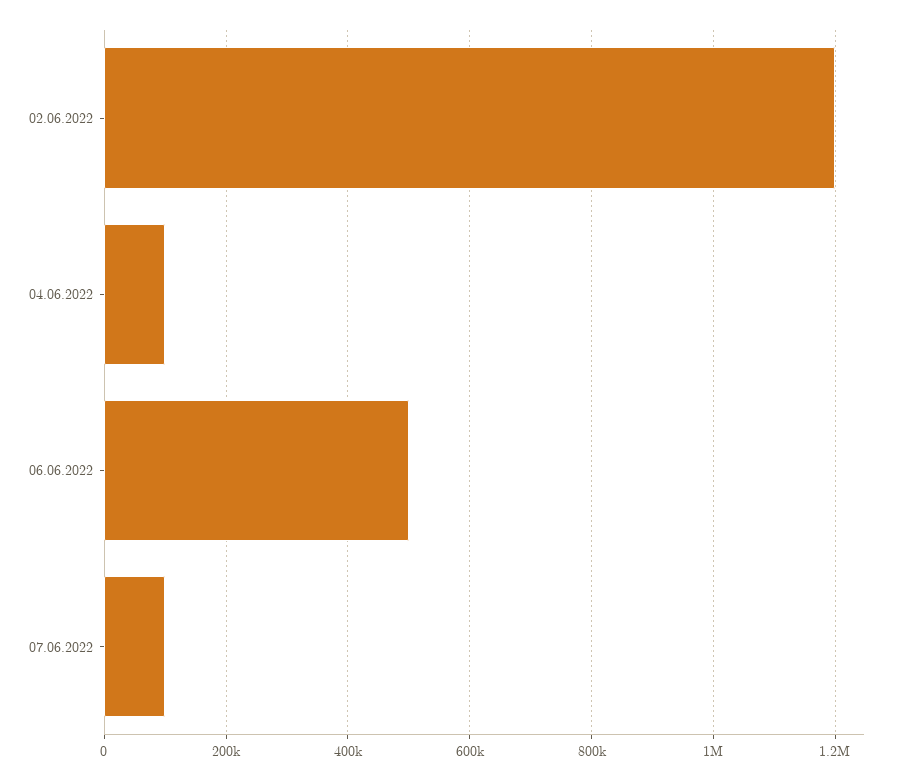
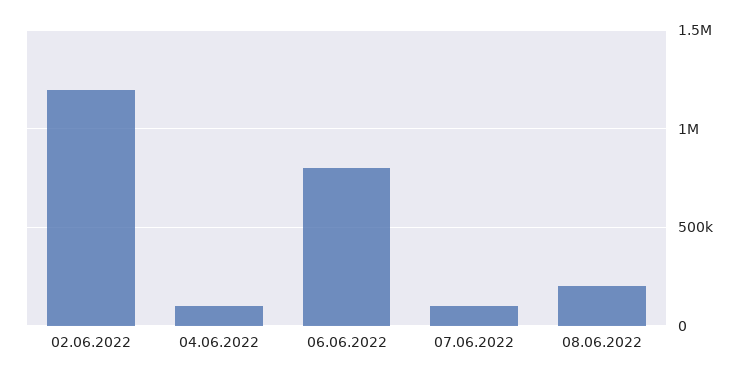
06.06.2022: 500000 -> 800000
08.06.2022: none -> 200000

